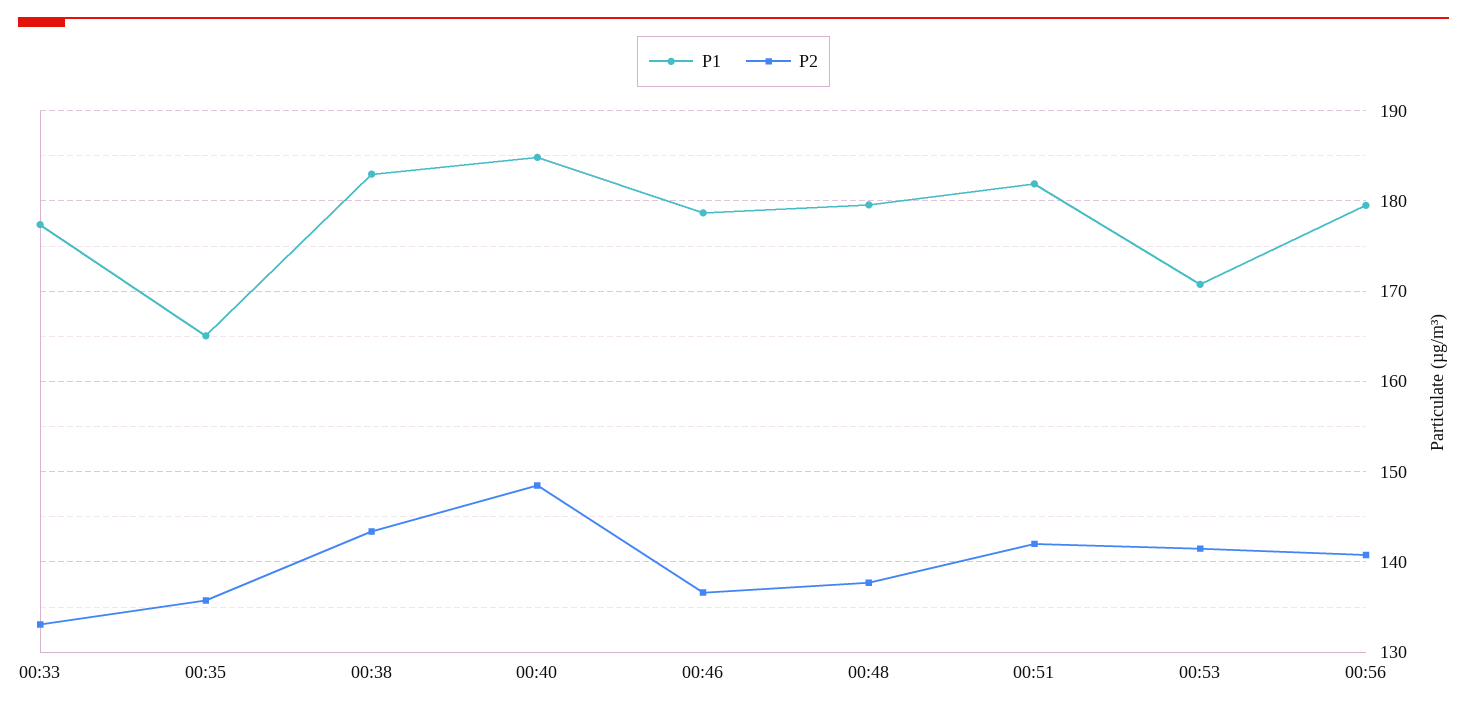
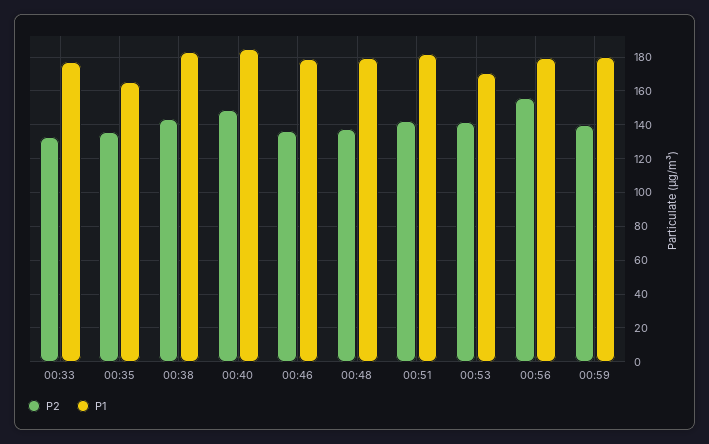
P2, 00:56: 141 -> 155
P2, 00:59: none -> 140
P1, 00:59: none -> 180

